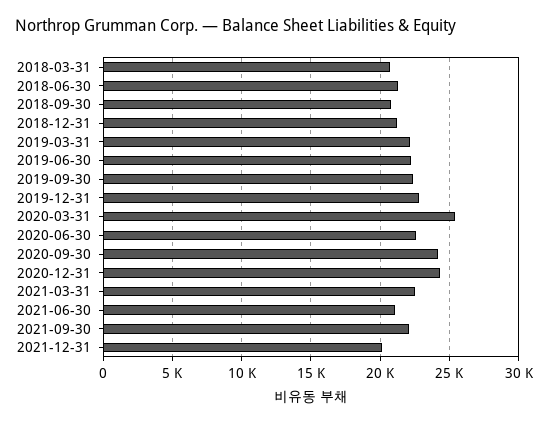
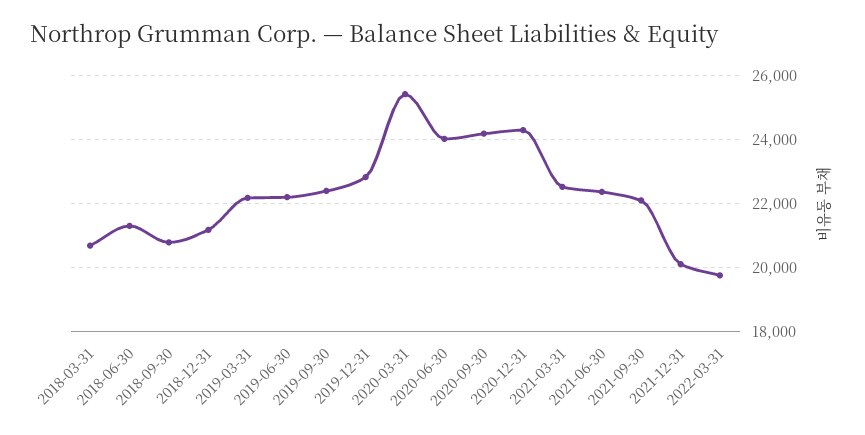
2020-06-30: 22500 -> 24000
2021-06-30: 21000 -> 22400
2022-03-31: none -> 19800

